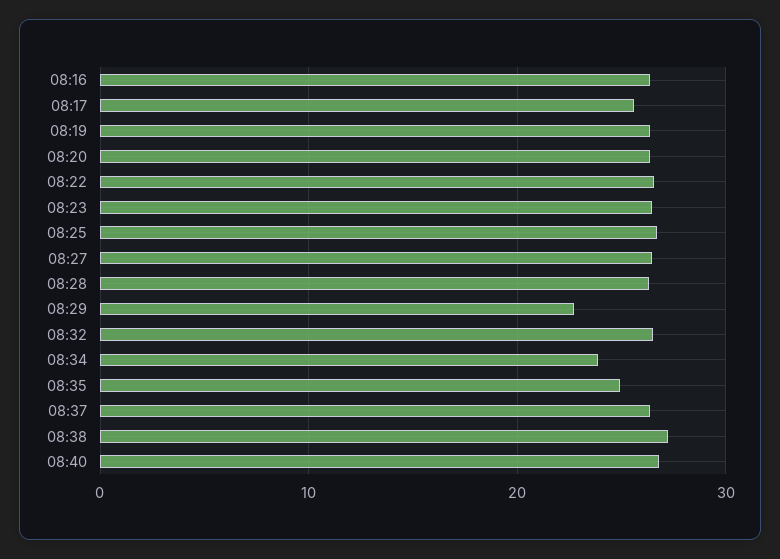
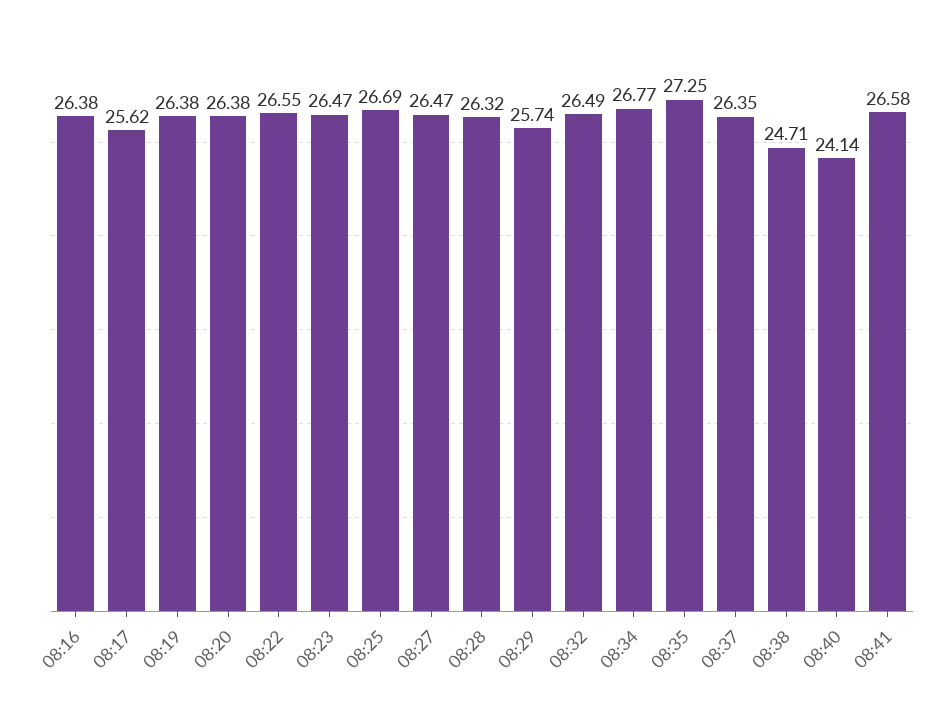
08:29: 23 -> 25.74
08:34: 24 -> 26.77
08:35: 25 -> 27.25
08:38: 27 -> 24.71
08:40: 27 -> 24.14
08:41: none -> 26.58

